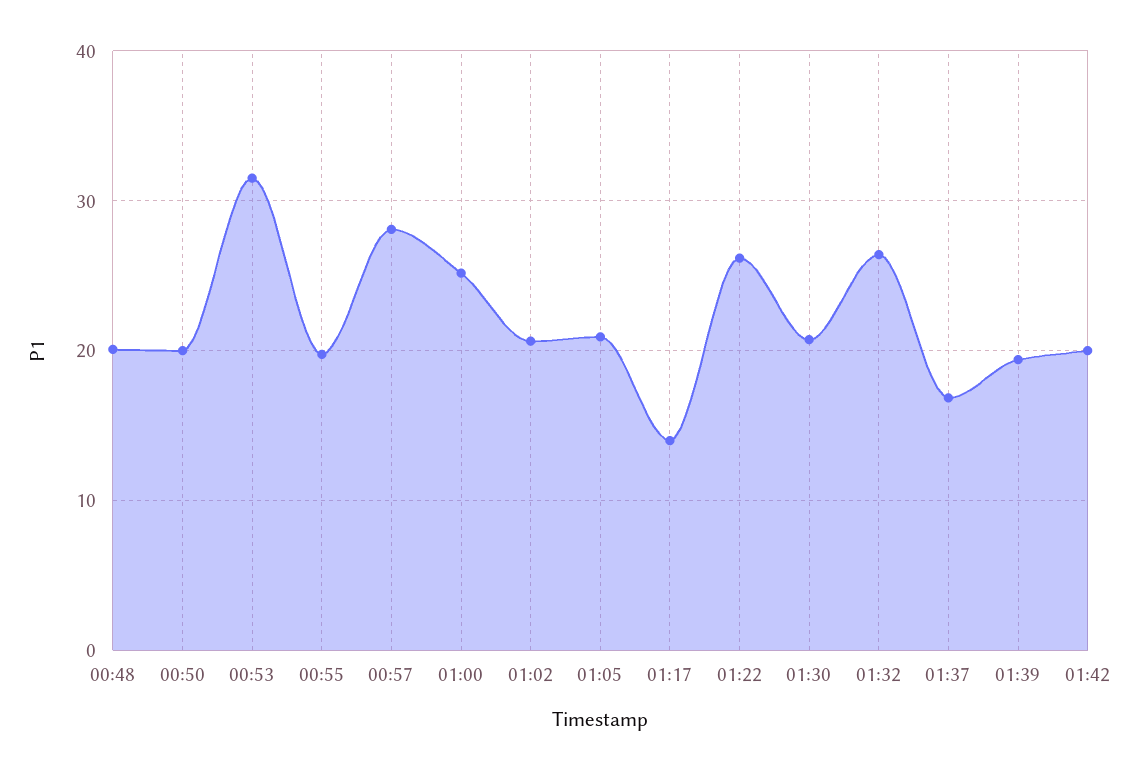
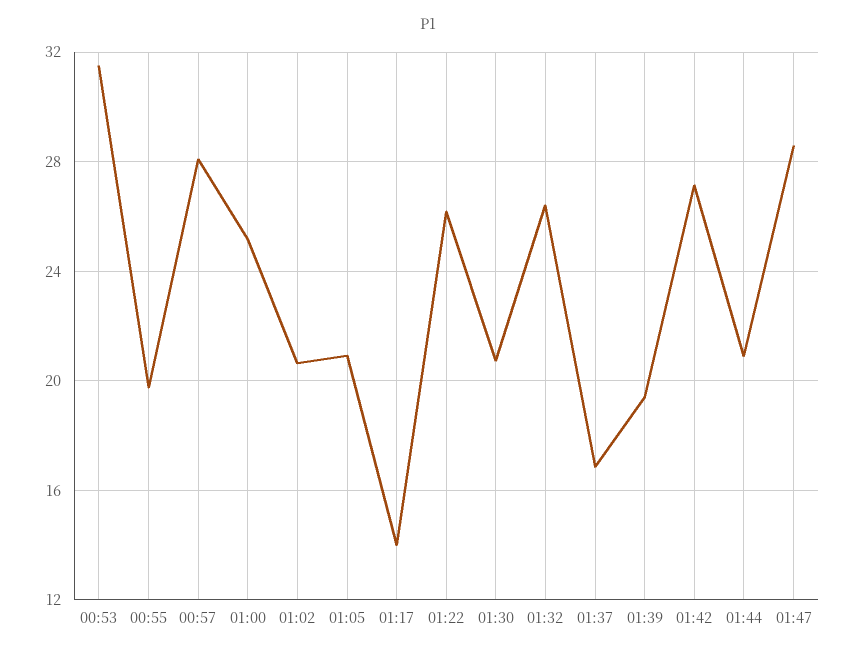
00:48: 20 -> none
00:50: 20 -> none
01:42: 20 -> 27
01:44: none -> 21
01:47: none -> 28.5

